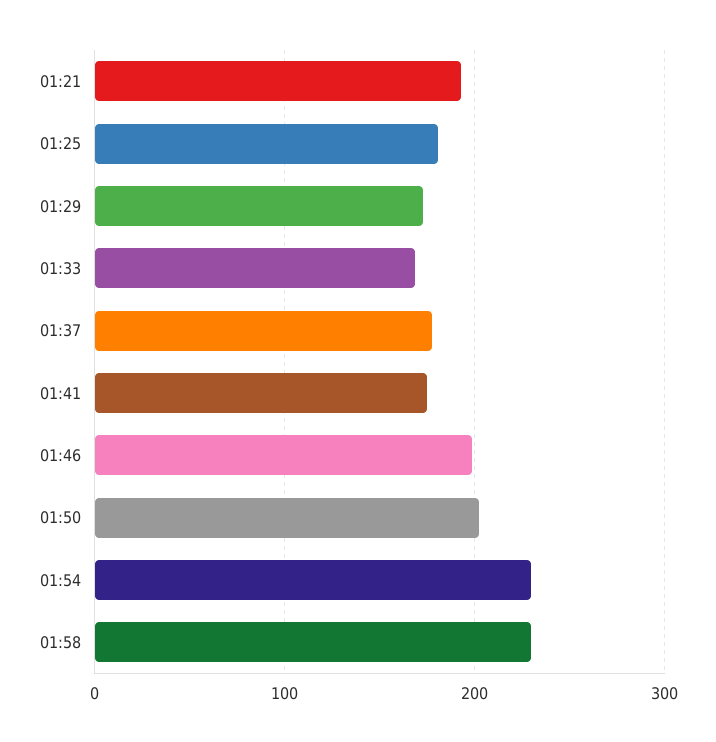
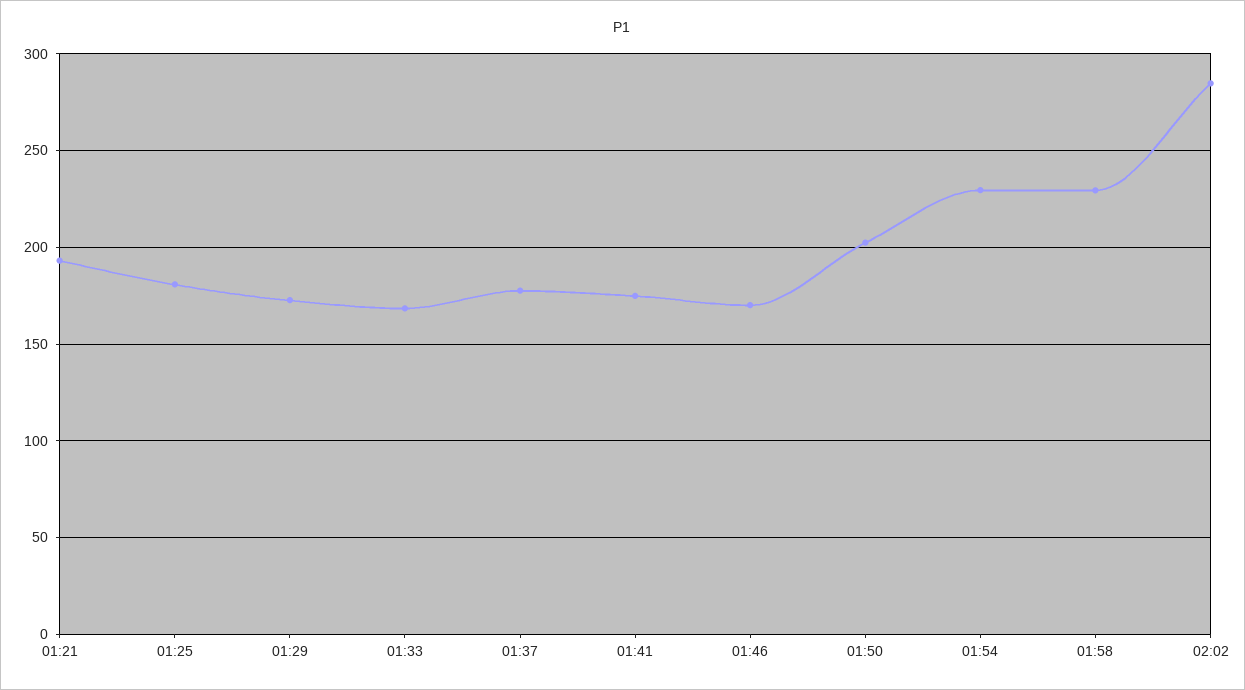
01:46: 200 -> 170
02:02: none -> 285

